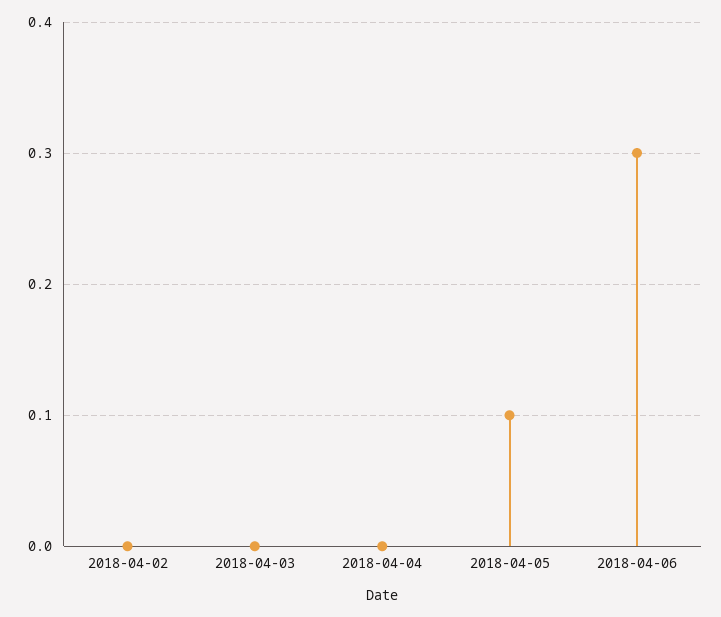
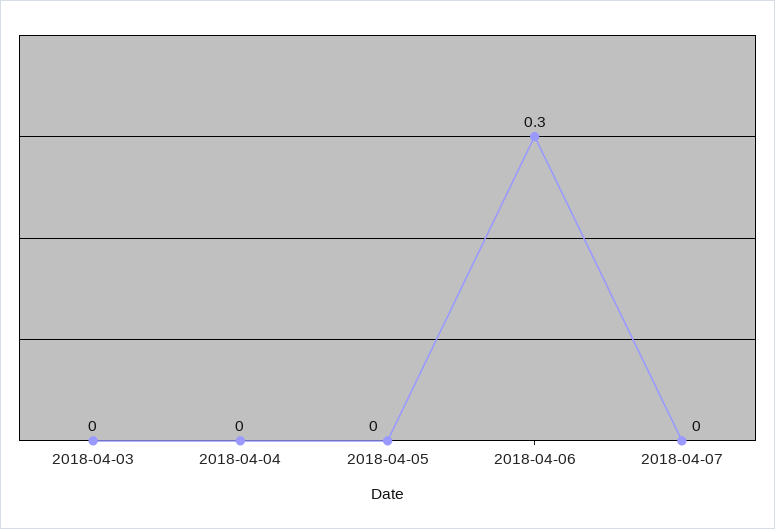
2018-04-02: 0 -> none
2018-04-05: 0.1 -> 0
2018-04-07: none -> 0

